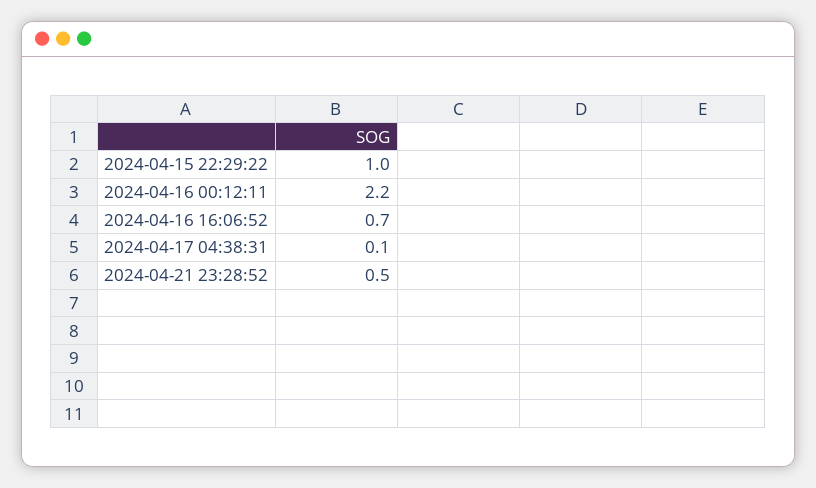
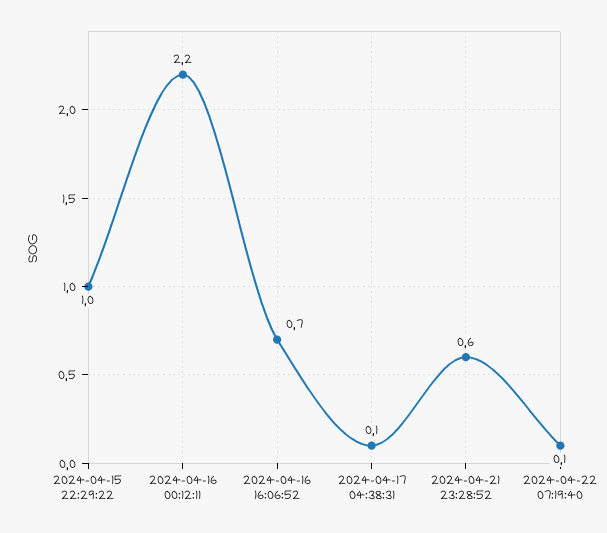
2024-04-21 23:28:52: 0.5 -> 0.6
2024-04-22 07:19:40: none -> 0.1

